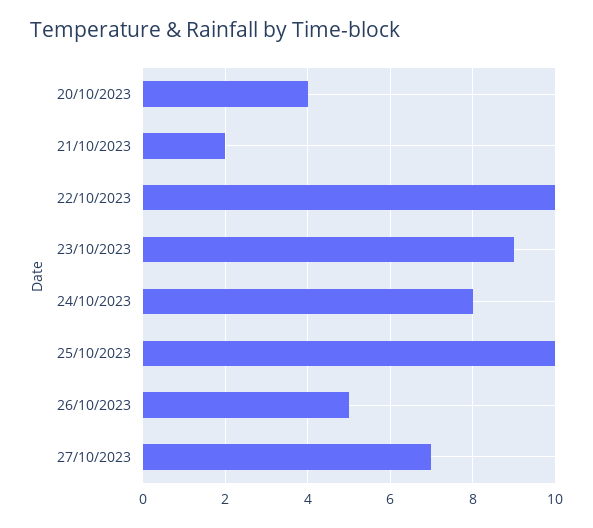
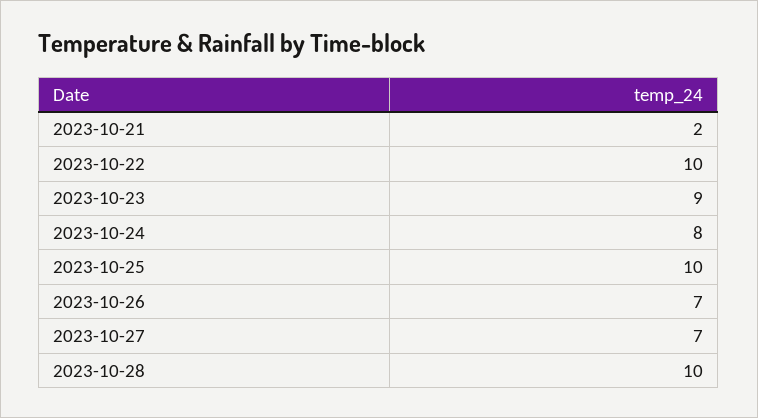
20/10/2023: 4 -> none
26/10/2023: 5 -> 7
2023-10-28: none -> 10

